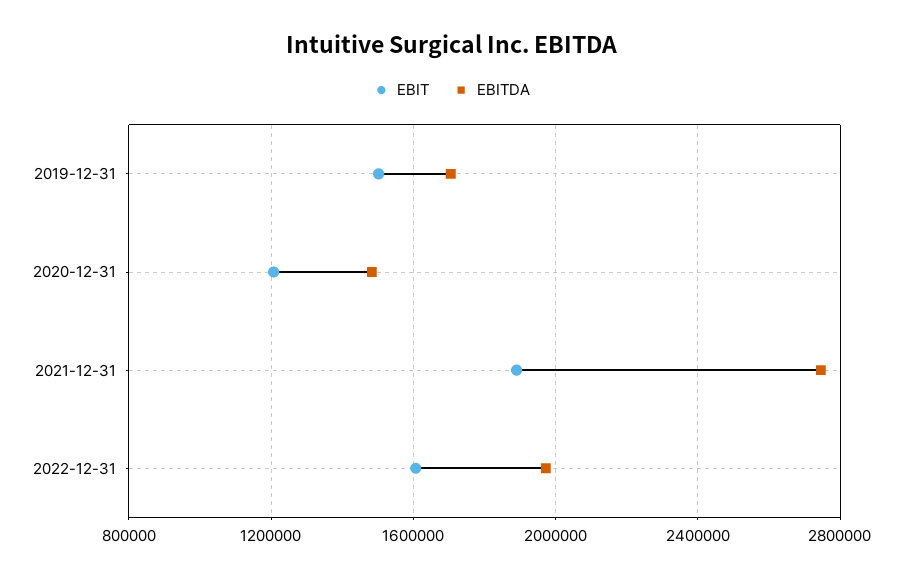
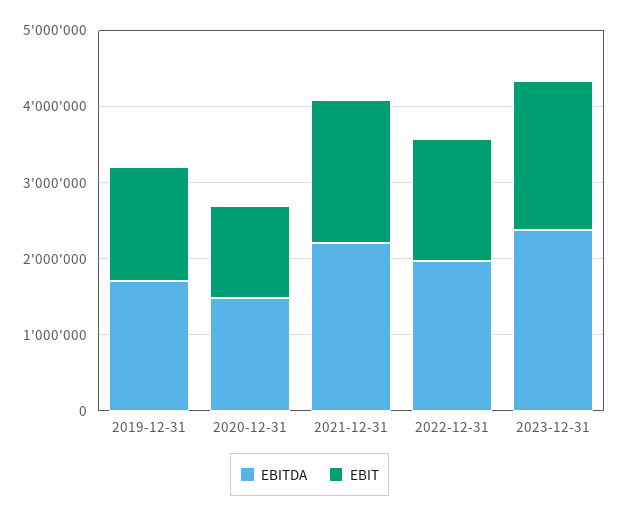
EBITDA, 2021-12-31: 2750000 -> 2200000
EBITDA, 2023-12-31: none -> 2400000
EBIT, 2023-12-31: none -> 2000000

